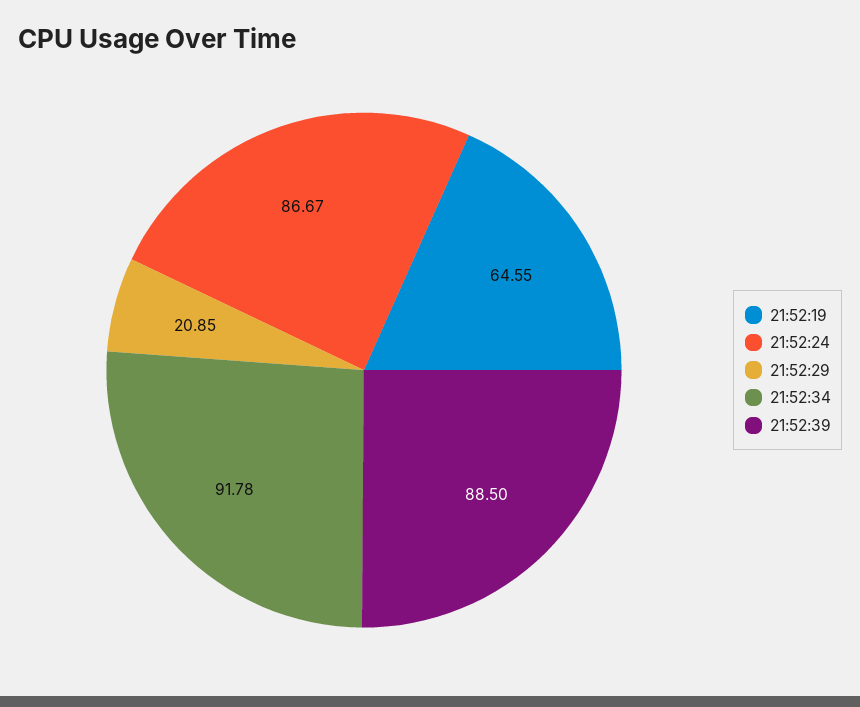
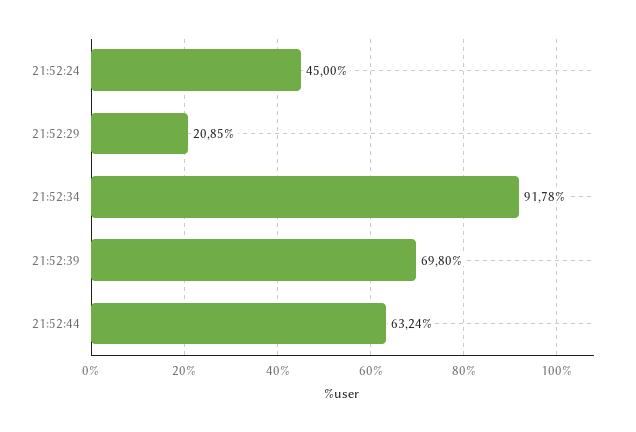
21:52:19: 64.55 -> none
21:52:24: 86.67 -> 45
21:52:39: 88.5 -> 69.8
21:52:44: none -> 63.24

